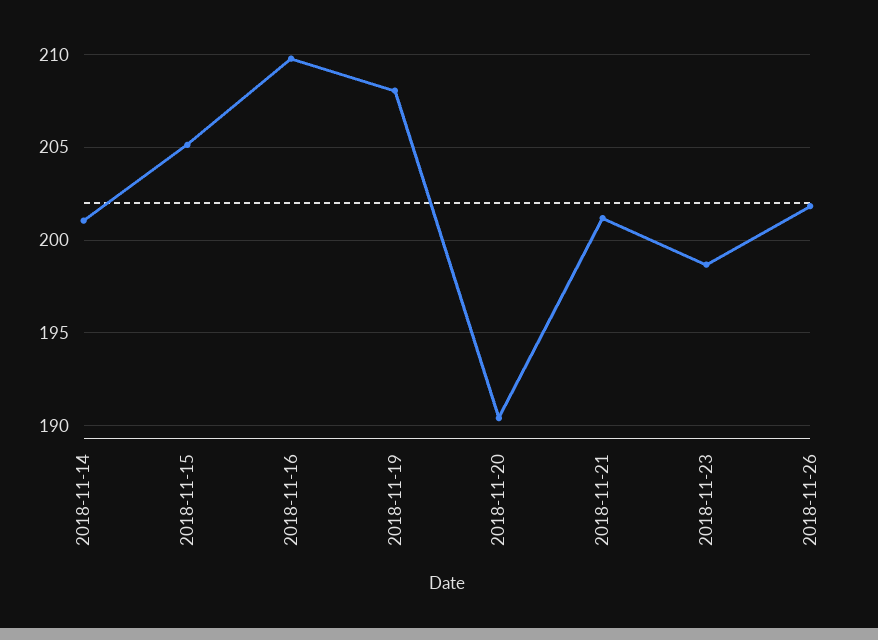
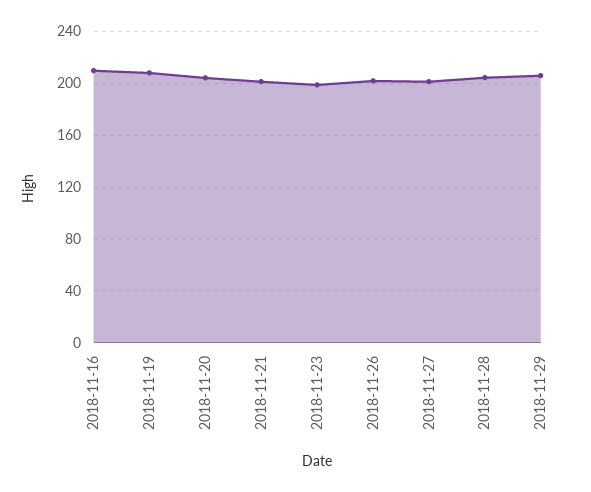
2018-11-14: 201 -> none
2018-11-15: 205 -> none
2018-11-20: 190.5 -> 205
2018-11-27: none -> 200
2018-11-28: none -> 205
2018-11-29: none -> 205

